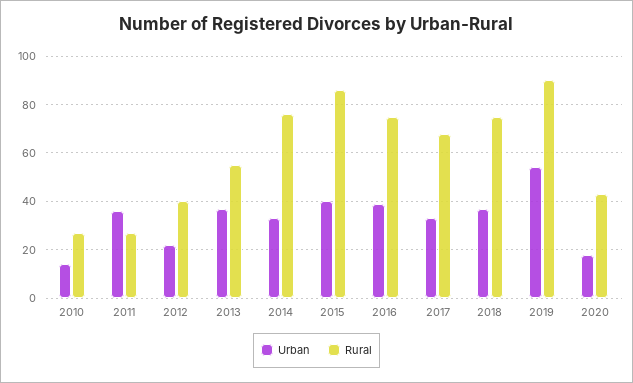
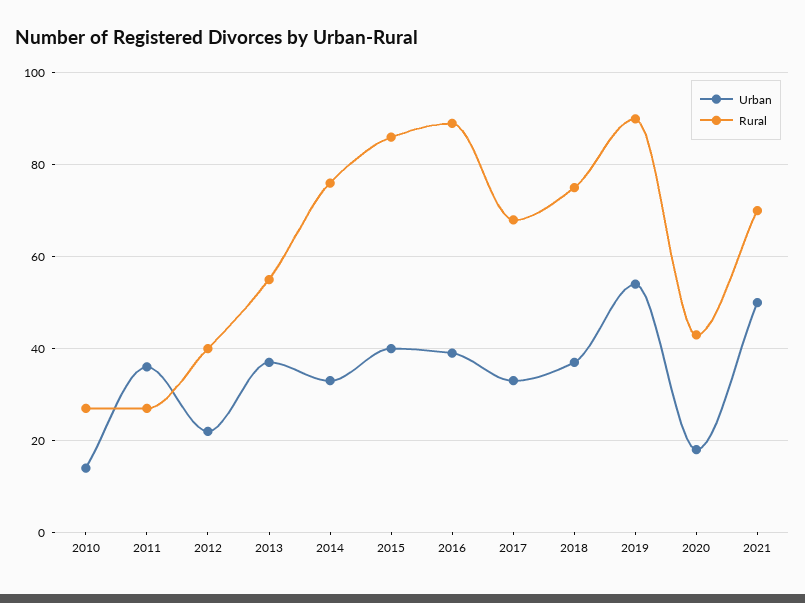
Rural, 2016: 75 -> 90
Urban, 2021: none -> 50
Rural, 2021: none -> 70

